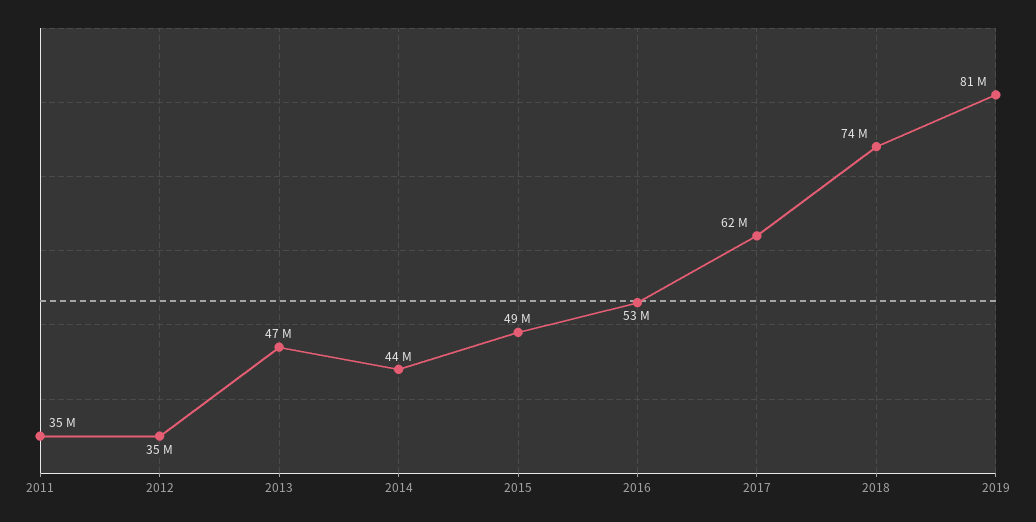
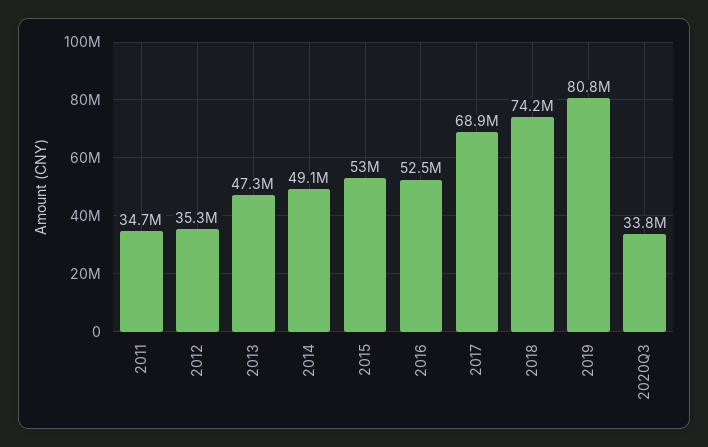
2014: 44000000 -> 49100000
2015: 49000000 -> 53000000
2017: 62000000 -> 68900000
2020Q3: none -> 33800000

